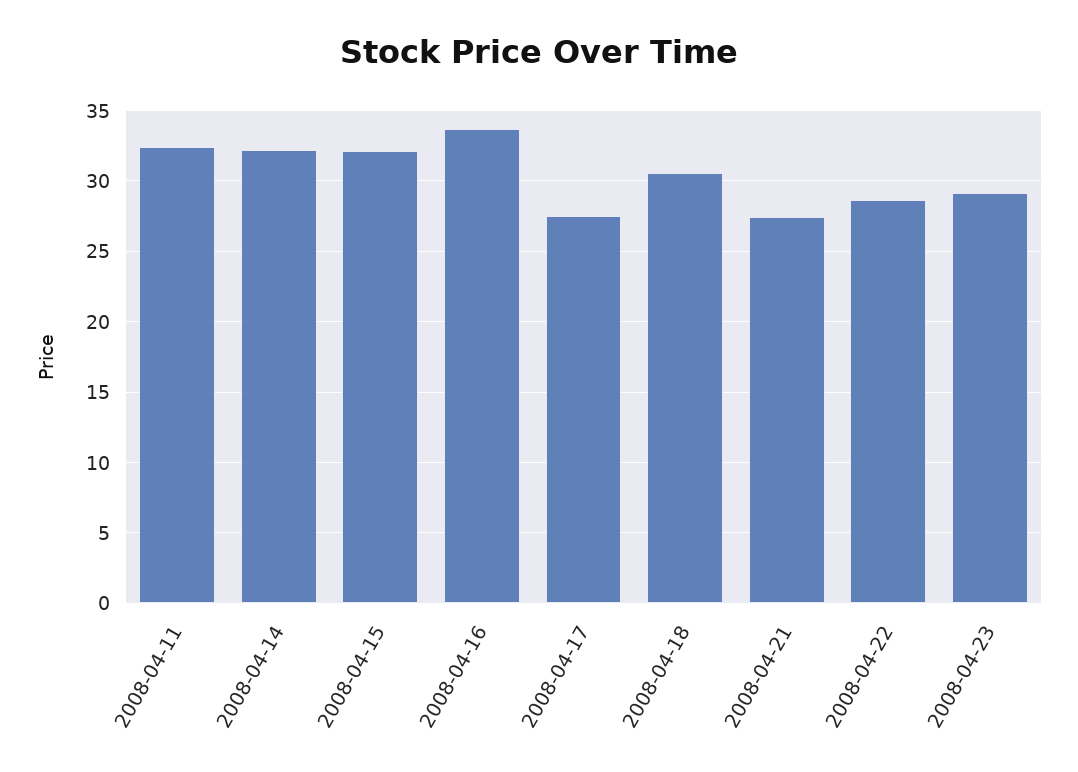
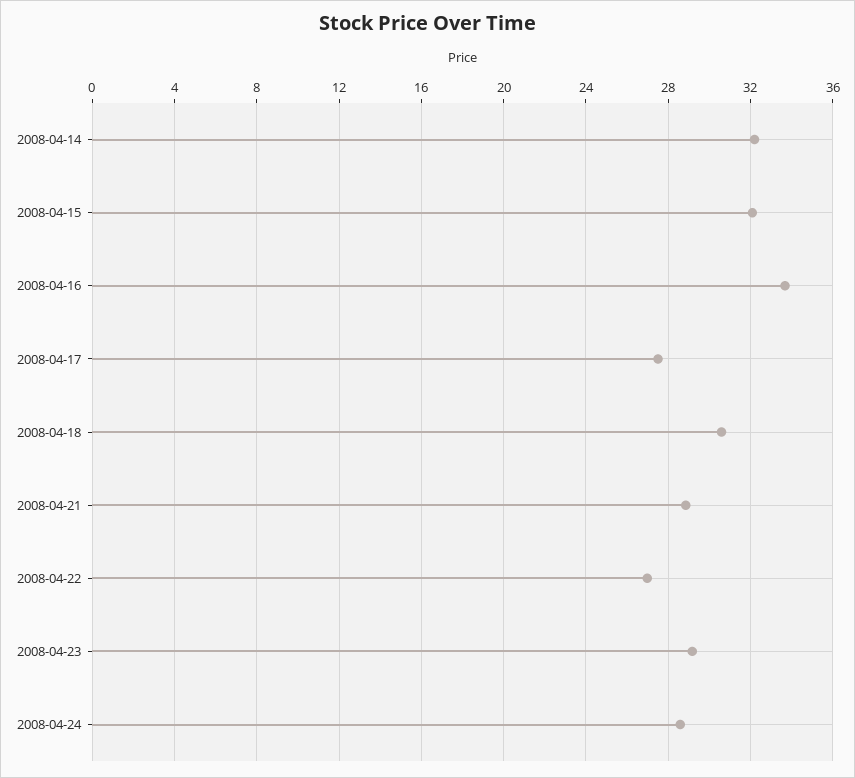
2008-04-11: 32.5 -> none
2008-04-21: 27.5 -> 29
2008-04-22: 28.5 -> 27
2008-04-24: none -> 28.5

